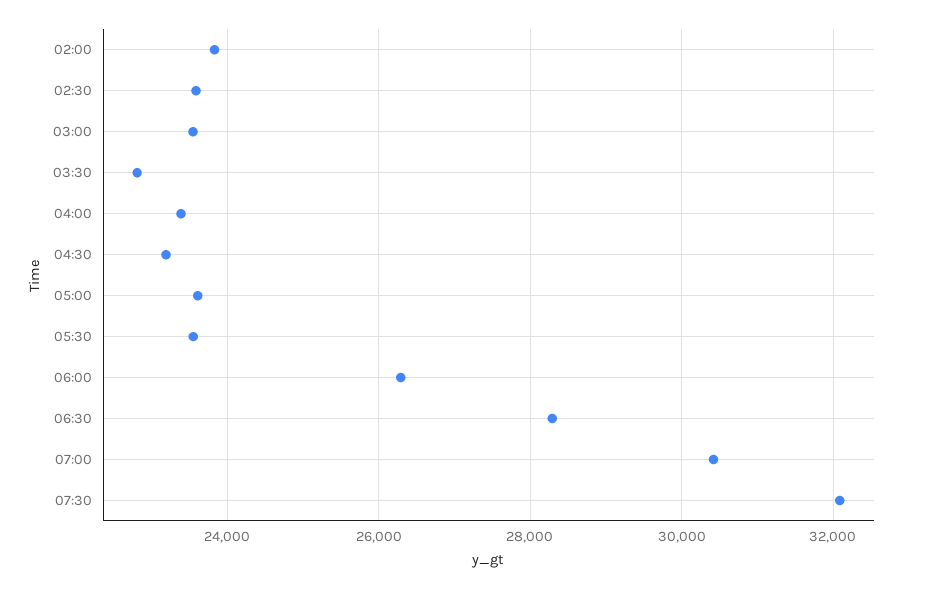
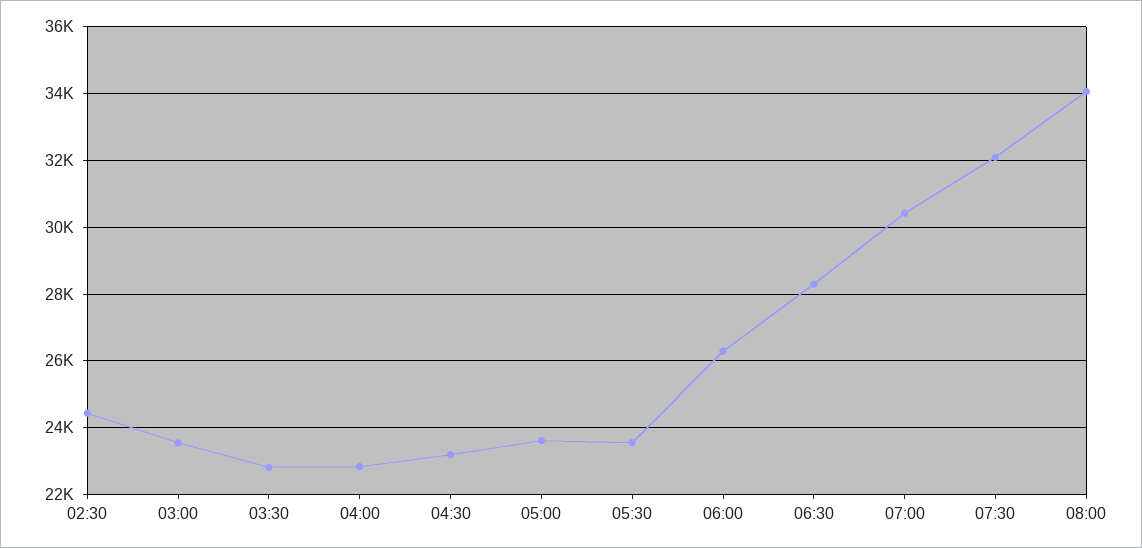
02:00: 23800 -> none
02:30: 23600 -> 24400
04:00: 23400 -> 22800
08:00: none -> 34000

